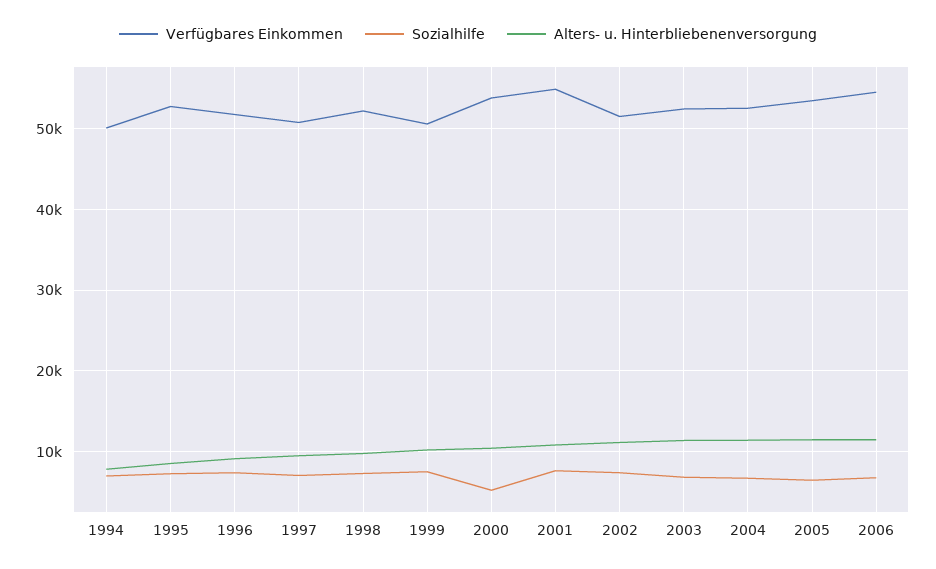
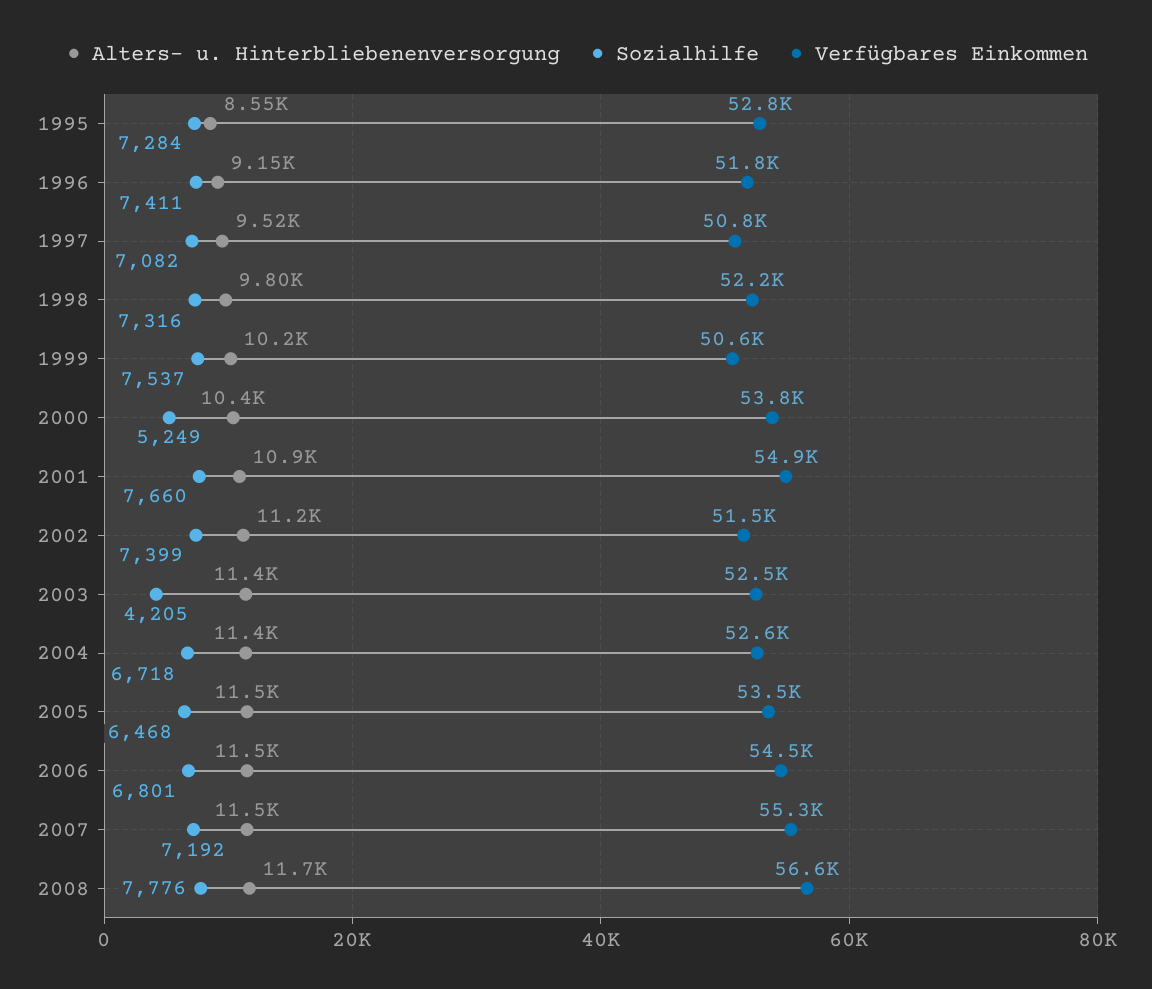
Verfügbares Einkommen, 1994: 50000 -> none
Sozialhilfe, 1994: 7000 -> none
Alters- u. Hinterbliebenenversorgung, 1994: 8000 -> none
Sozialhilfe, 2003: 7000 -> 4205
Alters- u. Hinterbliebenenversorgung, 2007: none -> 11500
Sozialhilfe, 2007: none -> 7192
Verfügbares Einkommen, 2007: none -> 55300
Alters- u. Hinterbliebenenversorgung, 2008: none -> 11700
Sozialhilfe, 2008: none -> 7776
Verfügbares Einkommen, 2008: none -> 56600

